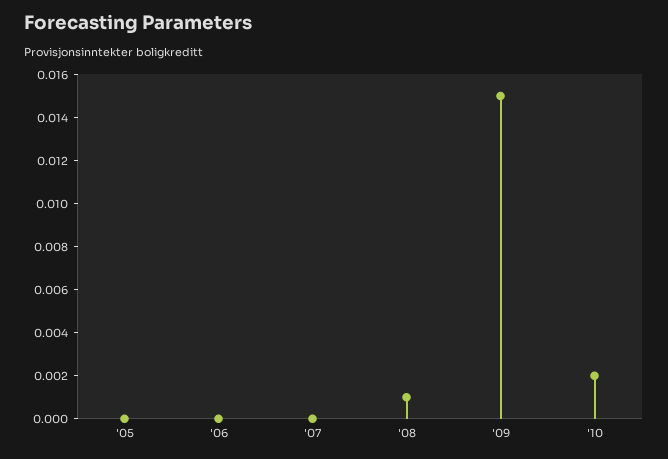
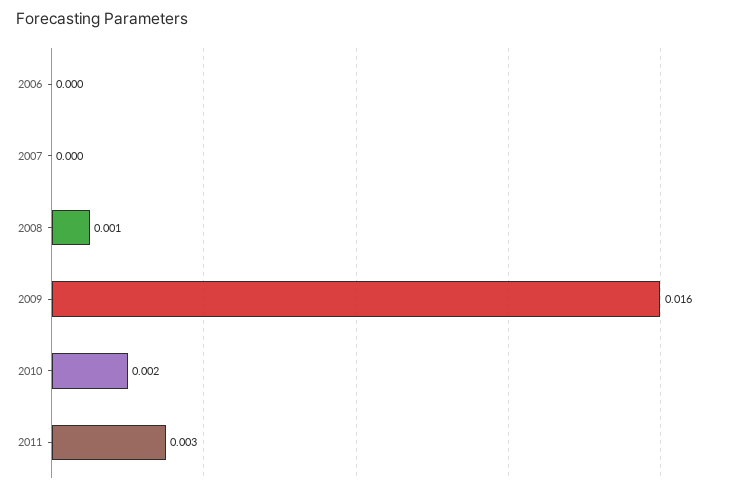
'05: 0 -> none
'09: 0.015 -> 0.016
2011: none -> 0.003

